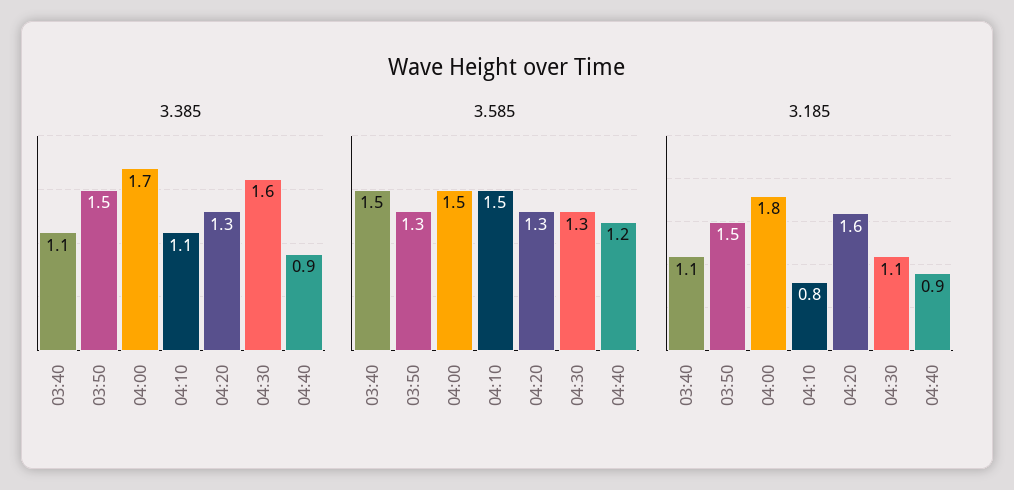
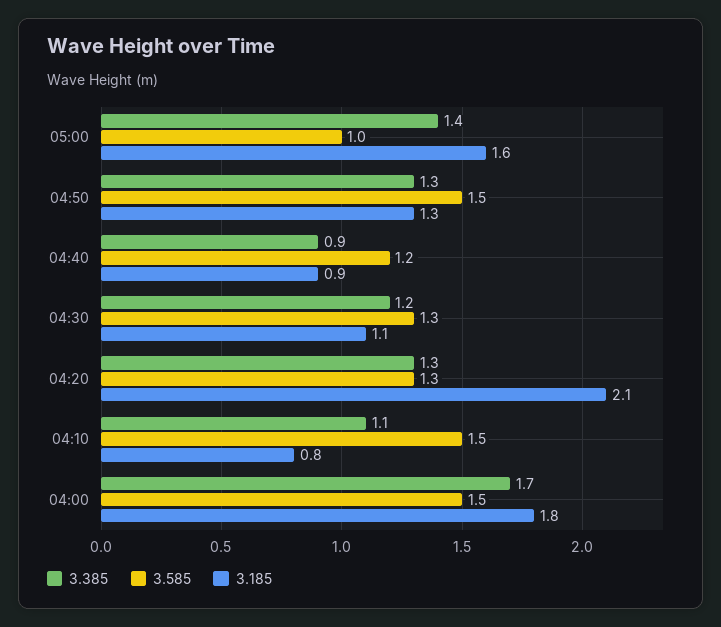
3.385, 03:40: 1.1 -> none
3.385, 03:50: 1.5 -> none
3.385, 04:30: 1.6 -> 1.2
3.585, 03:40: 1.5 -> none
3.585, 03:50: 1.3 -> none
3.185, 03:40: 1.1 -> none
3.185, 03:50: 1.5 -> none
3.185, 04:20: 1.6 -> 2.1
3.385, 05:00: none -> 1.4
3.585, 05:00: none -> 1
3.185, 05:00: none -> 1.6
3.385, 04:50: none -> 1.3
3.585, 04:50: none -> 1.5
3.185, 04:50: none -> 1.3

